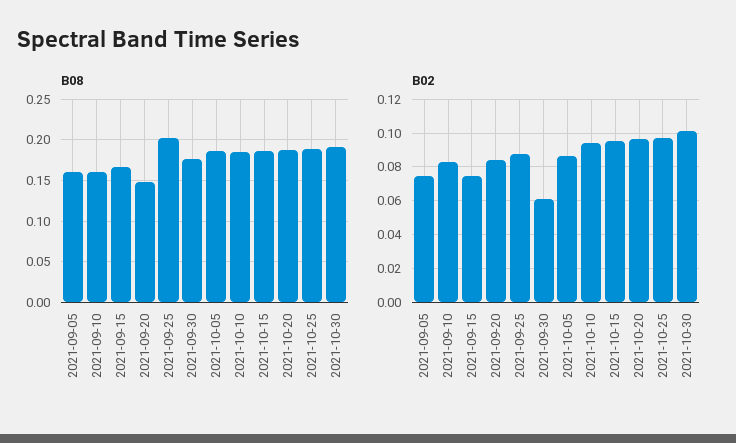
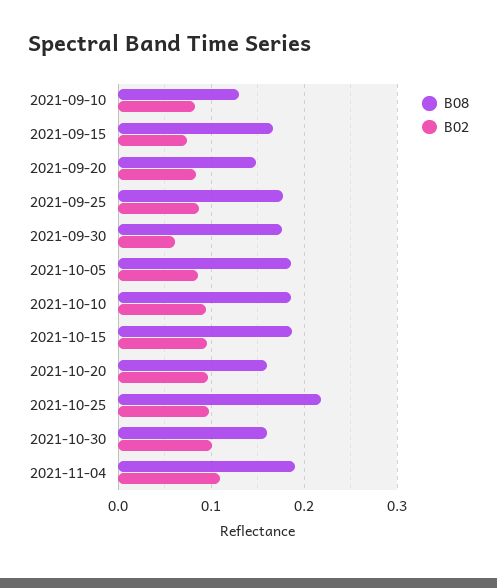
B08, 2021-09-05: 0.16 -> none
B08, 2021-09-10: 0.16 -> 0.13
B08, 2021-09-25: 0.2 -> 0.18
B08, 2021-10-20: 0.19 -> 0.16
B08, 2021-10-25: 0.19 -> 0.22
B08, 2021-10-30: 0.19 -> 0.16
B02, 2021-09-05: 0.075 -> none
B08, 2021-11-04: none -> 0.19
B02, 2021-11-04: none -> 0.11

